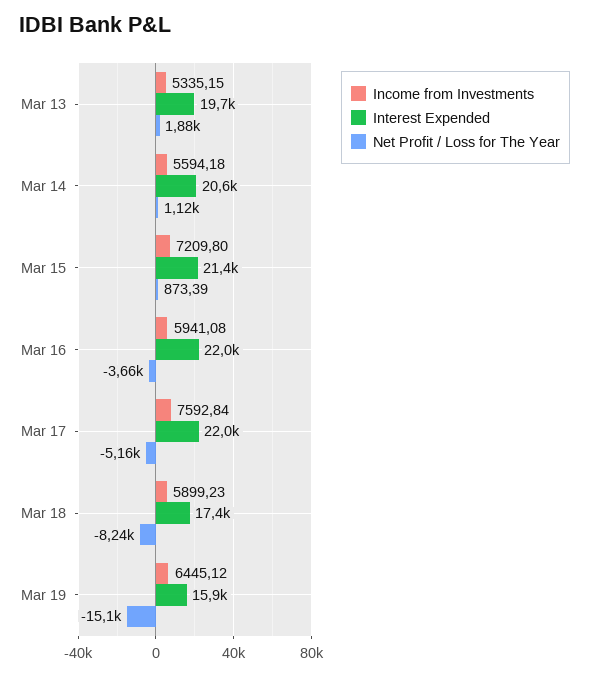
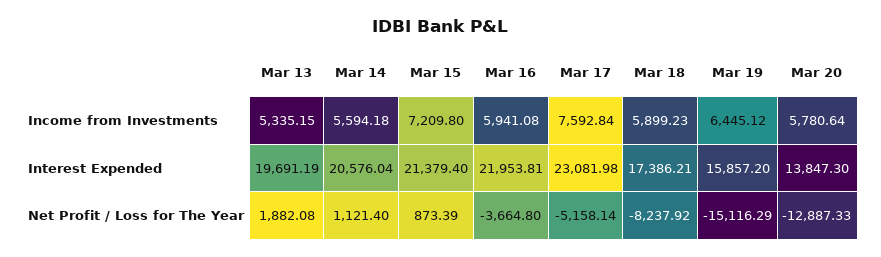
Interest Expended, Mar 17: 22000 -> 23081.98
Income from Investments, Mar 20: none -> 5780.64
Interest Expended, Mar 20: none -> 13847.3
Net Profit / Loss for The Year, Mar 20: none -> -12887.33

